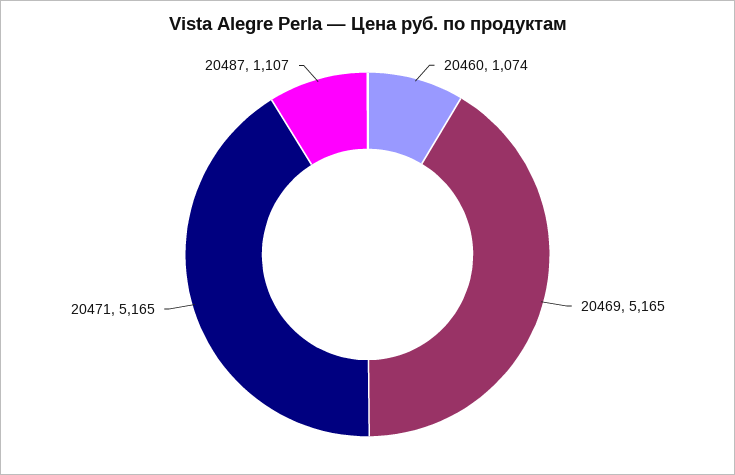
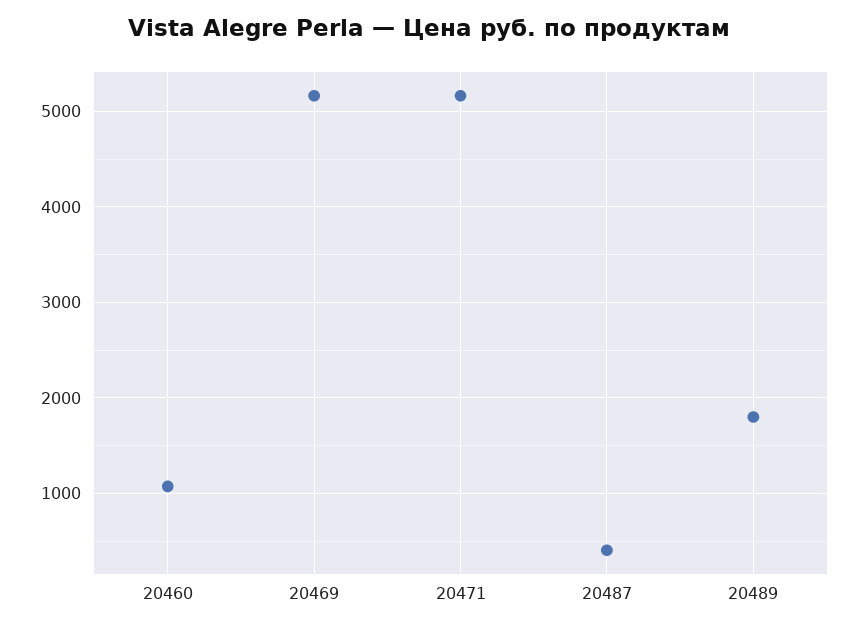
20487: 1107 -> 400
20489: none -> 1800

